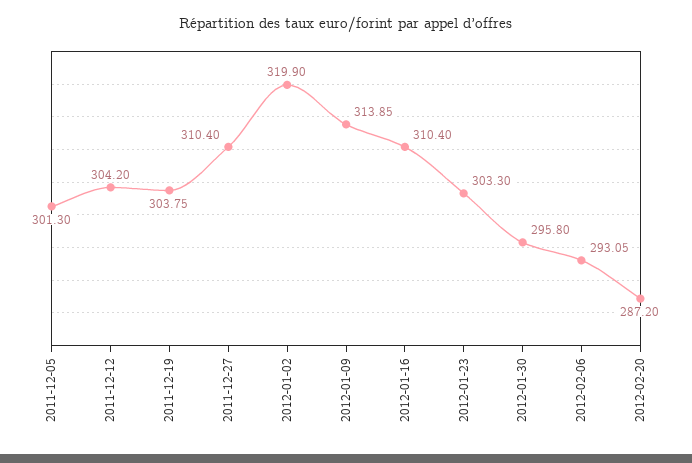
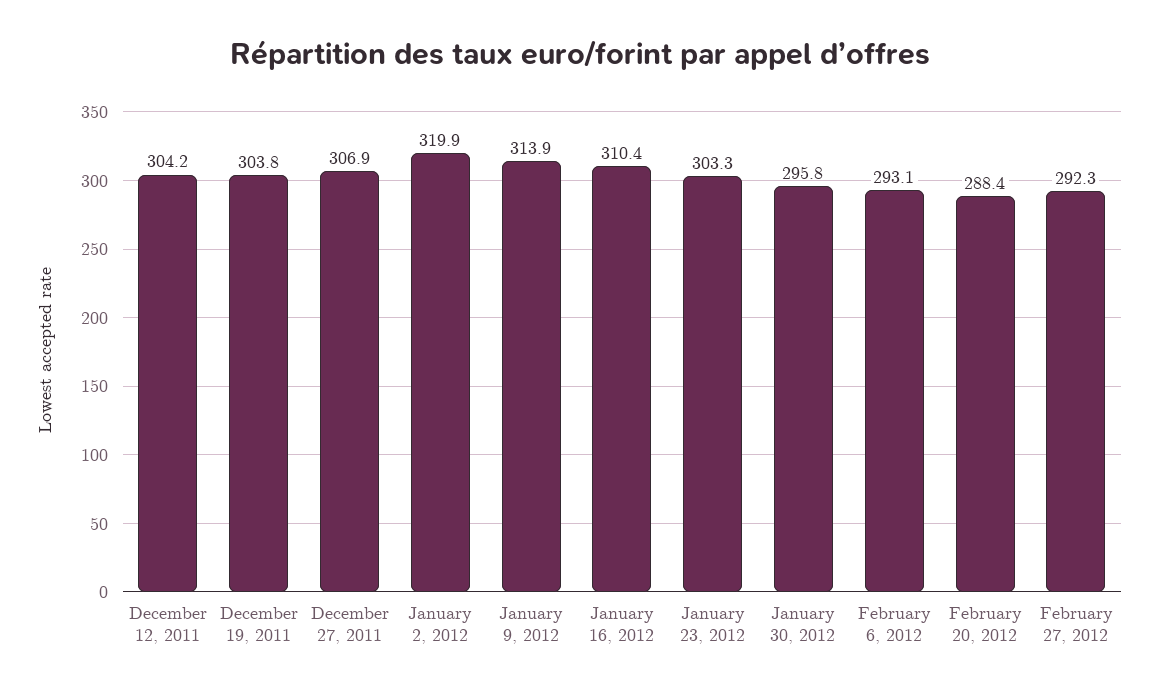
2011-12-05: 301.3 -> none
2011-12-27: 310.4 -> 306.9
2012-02-20: 287.2 -> 288.4
February 27, 2012: none -> 292.3

